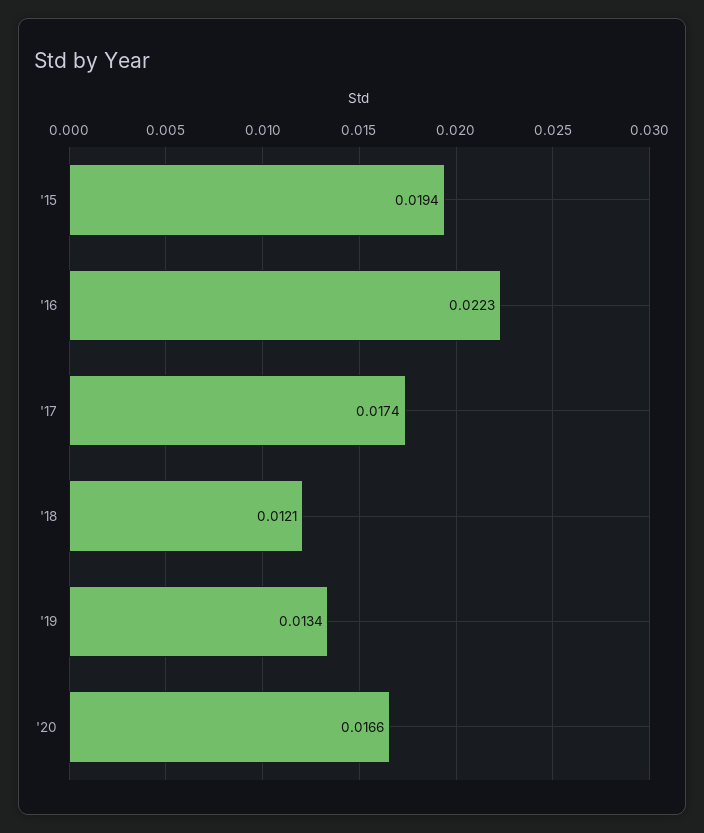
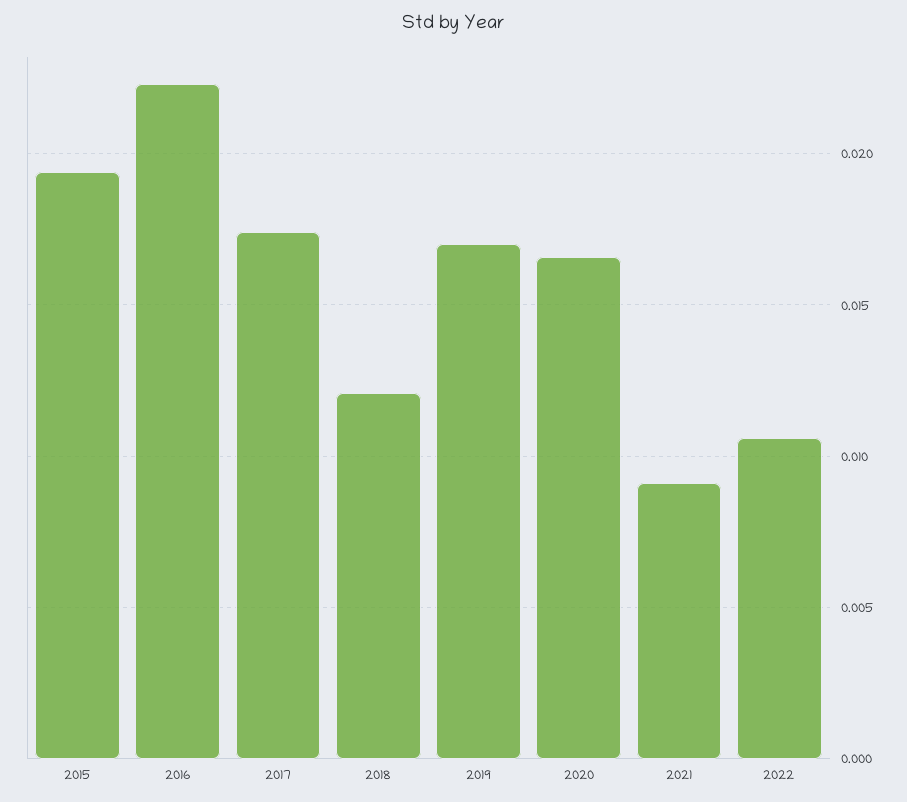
'19: 0.0134 -> 0.017
2021: none -> 0.009
2022: none -> 0.0105

